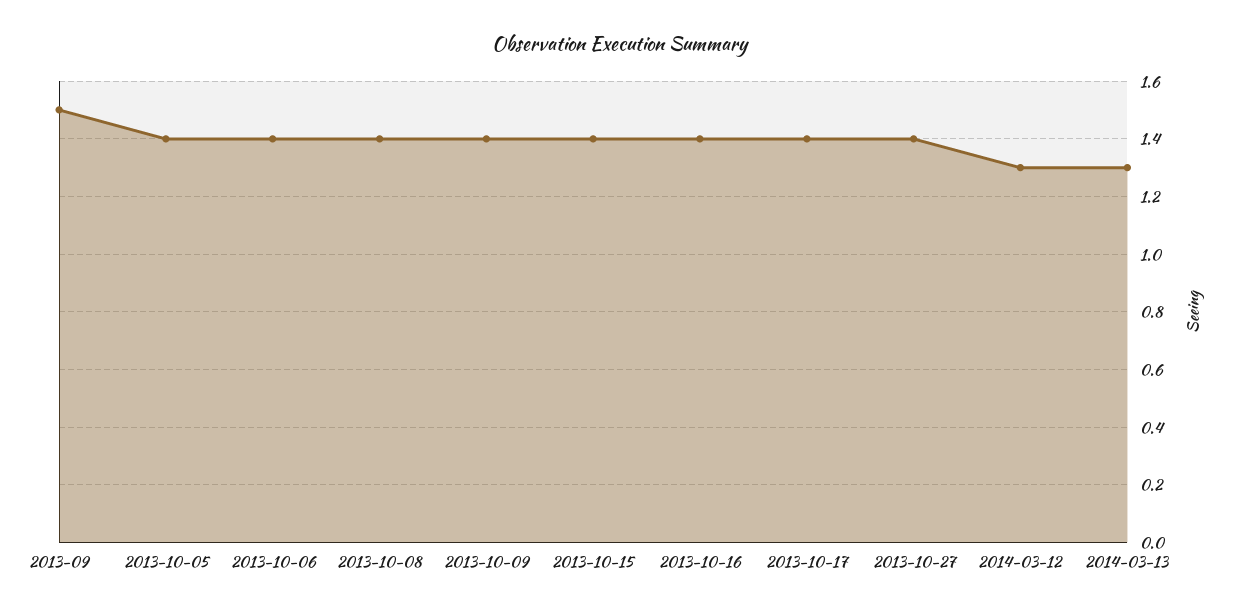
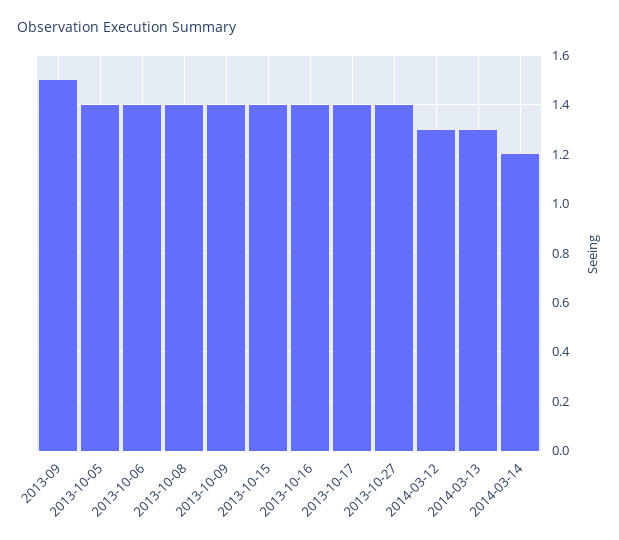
2014-03-14: none -> 1.2

